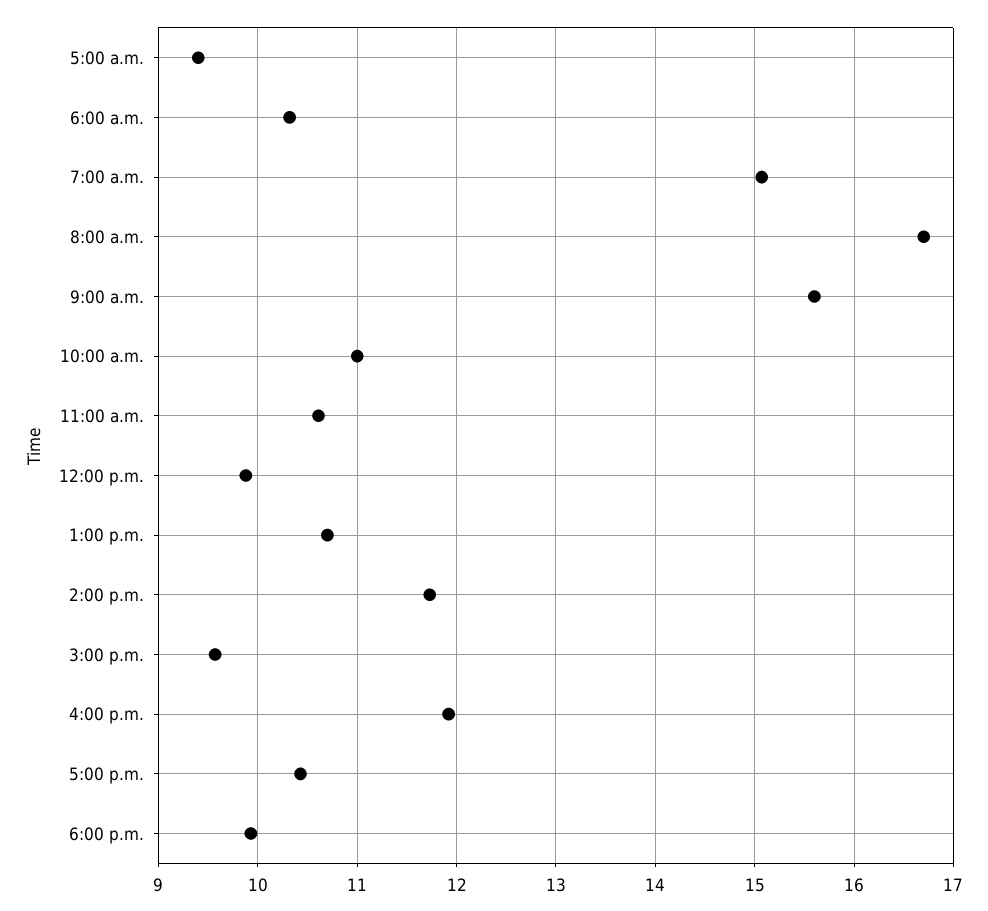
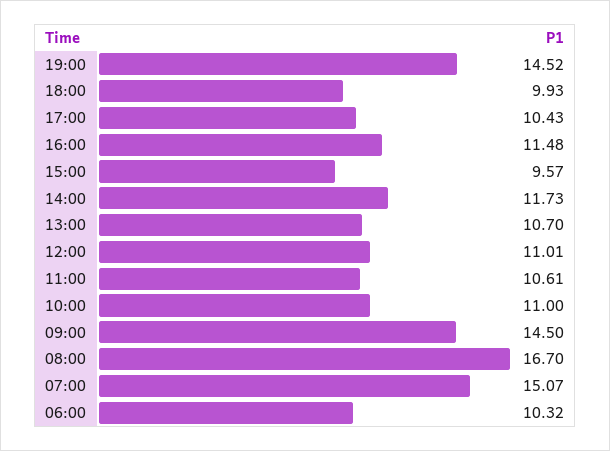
5:00 a.m.: 9.4 -> none
9:00 a.m.: 15.6 -> 14.5
12:00 p.m.: 9.9 -> 11.01
4:00 p.m.: 11.9 -> 11.48
19:00: none -> 14.52

